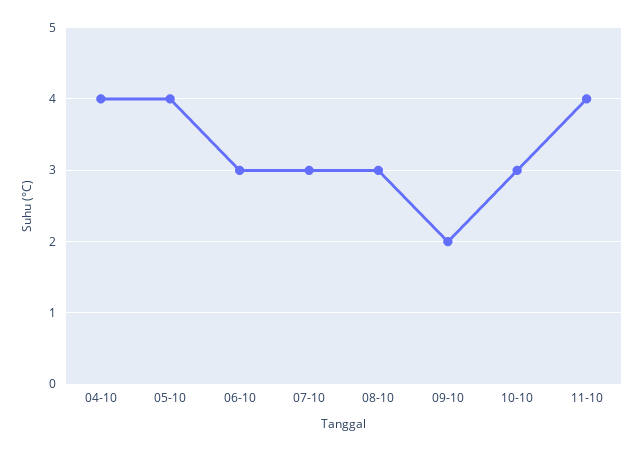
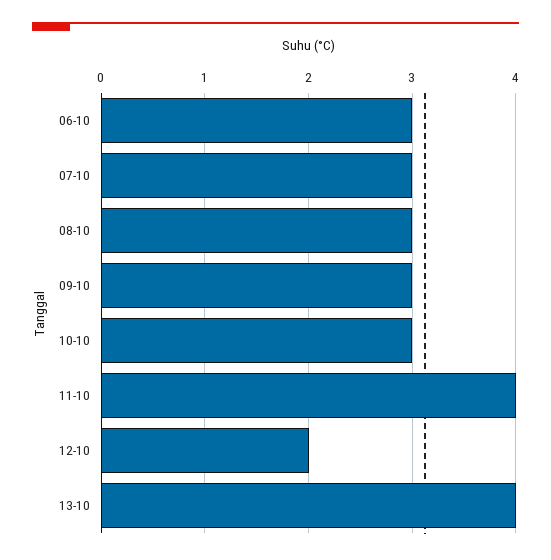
04-10: 4 -> none
05-10: 4 -> none
09-10: 2 -> 3
12-10: none -> 2
13-10: none -> 4

